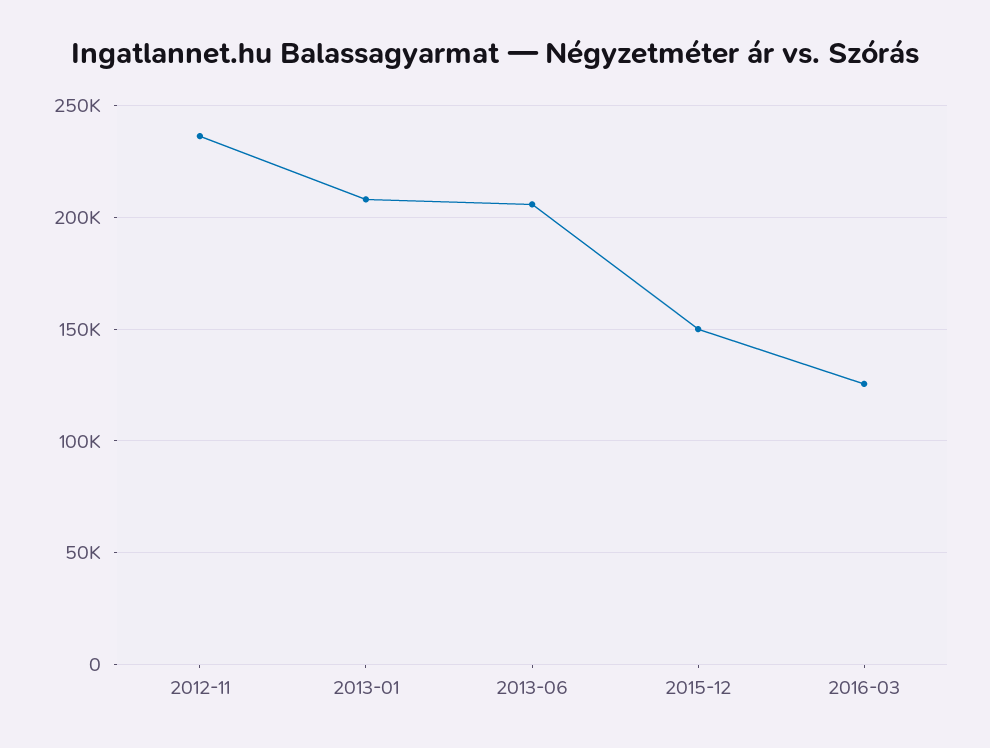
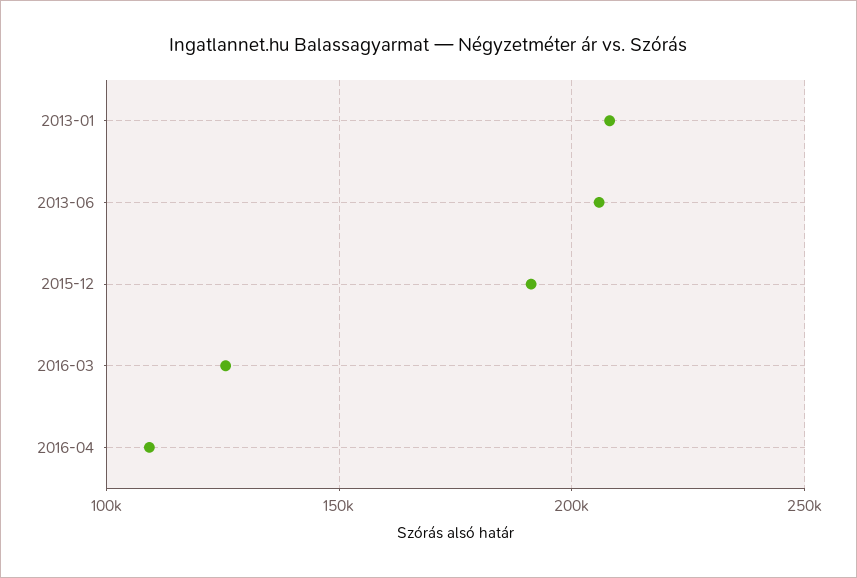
2012-11: 235000 -> none
2015-12: 150000 -> 190000
2016-04: none -> 110000

